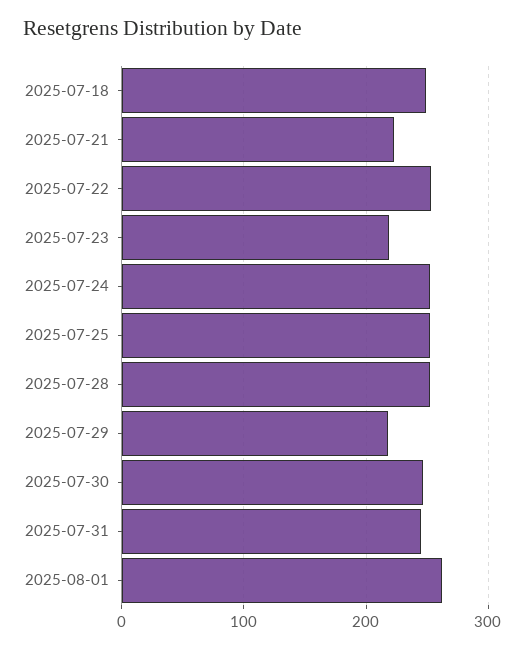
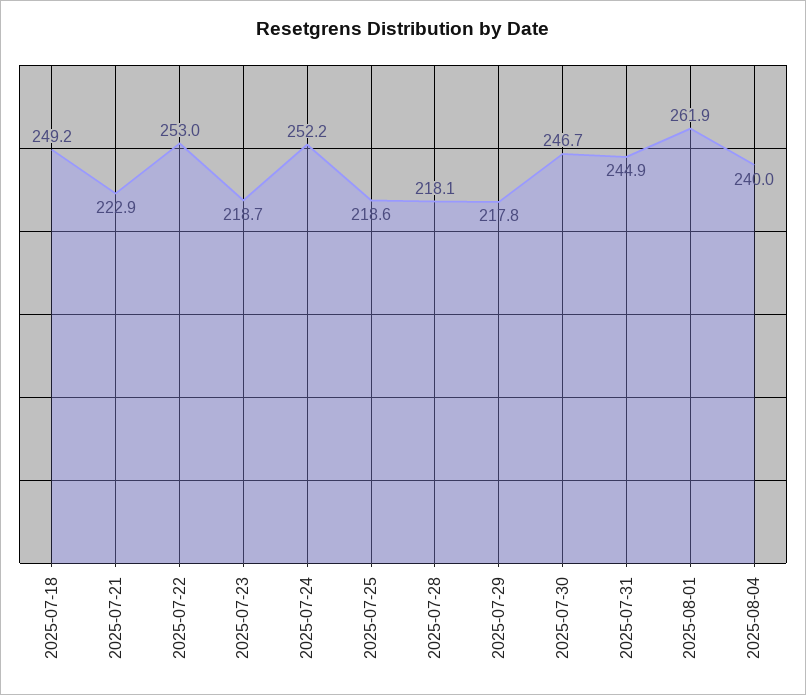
2025-07-25: 250 -> 218.6
2025-07-28: 250 -> 218.1
2025-08-04: none -> 240

